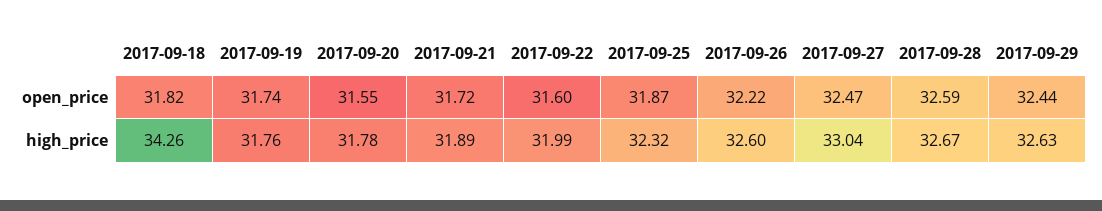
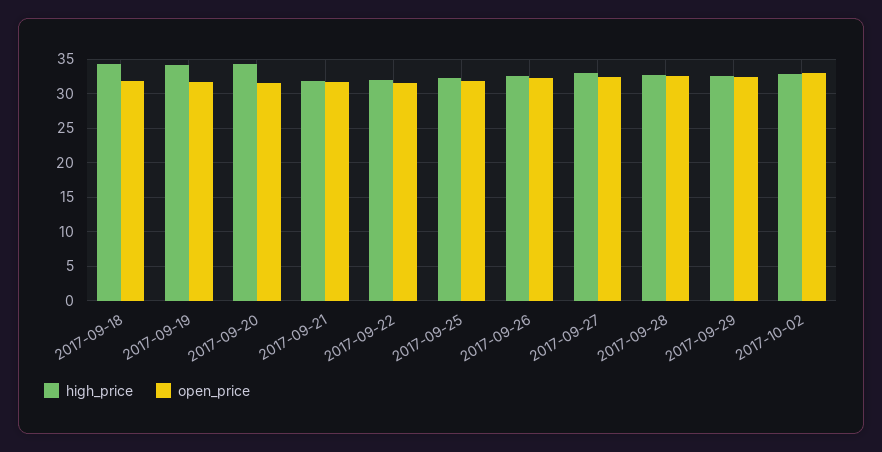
high_price, 2017-09-19: 31.76 -> 34
high_price, 2017-09-20: 31.78 -> 34
high_price, 2017-10-02: none -> 33
open_price, 2017-10-02: none -> 33

